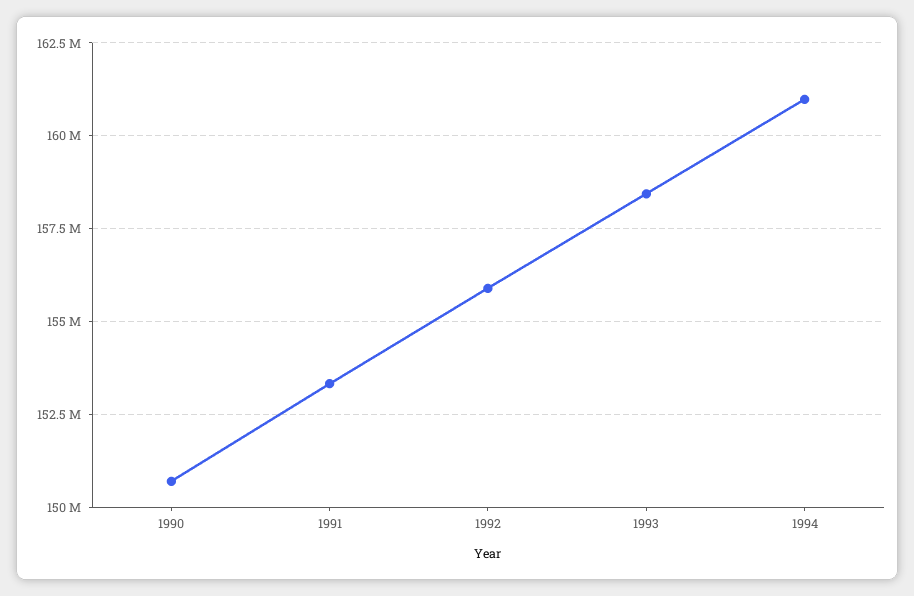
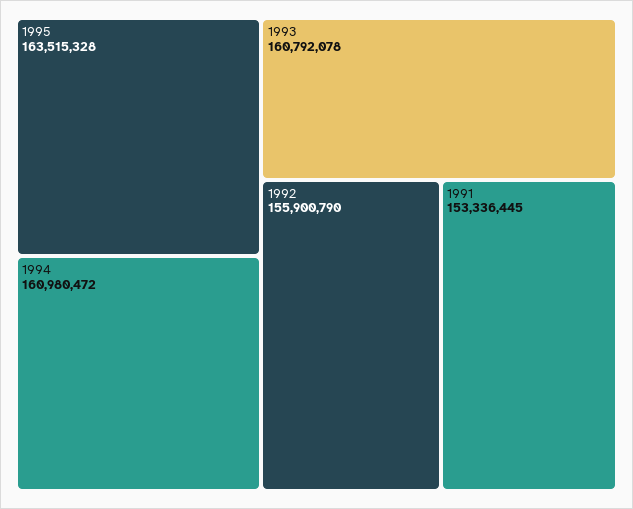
1990: 150750000 -> none
1993: 158500000 -> 160792078
1995: none -> 163515328

